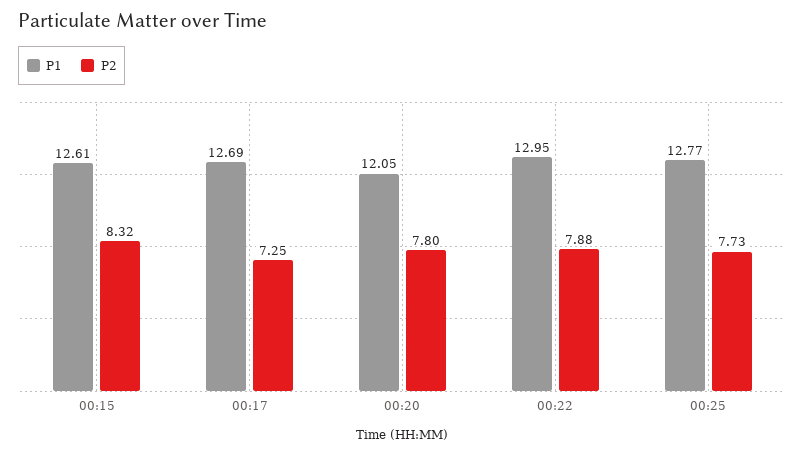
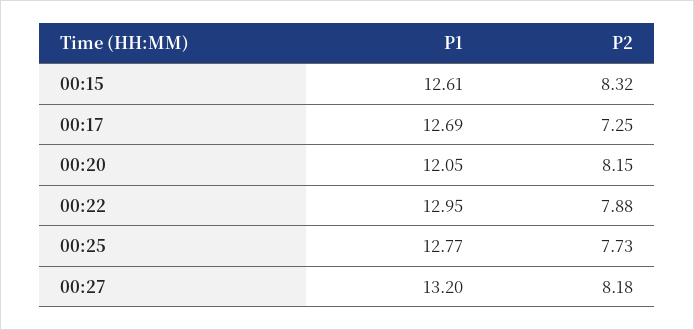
P2, 00:20: 7.8 -> 8.15
P1, 00:27: none -> 13.2
P2, 00:27: none -> 8.18

